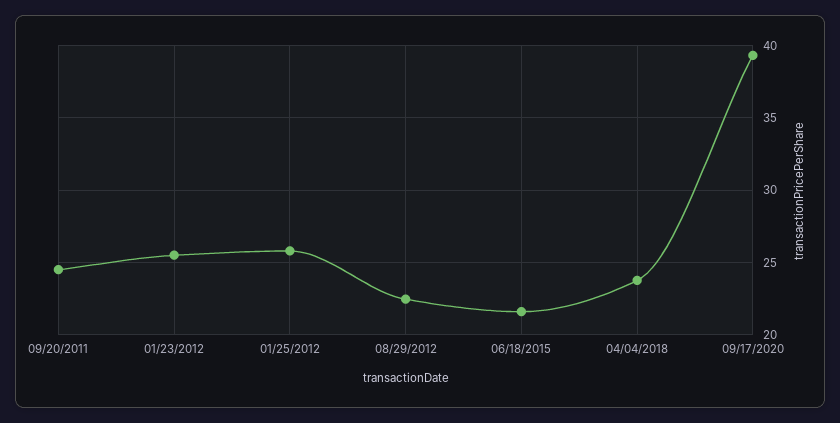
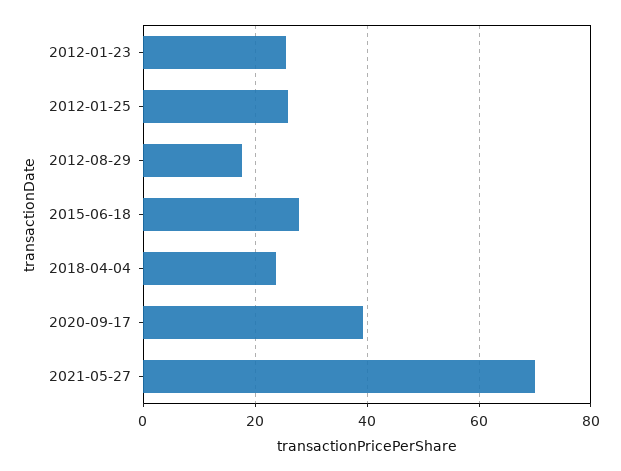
09/20/2011: 24.5 -> none
08/29/2012: 22.5 -> 18
06/18/2015: 21.5 -> 28
2021-05-27: none -> 70

